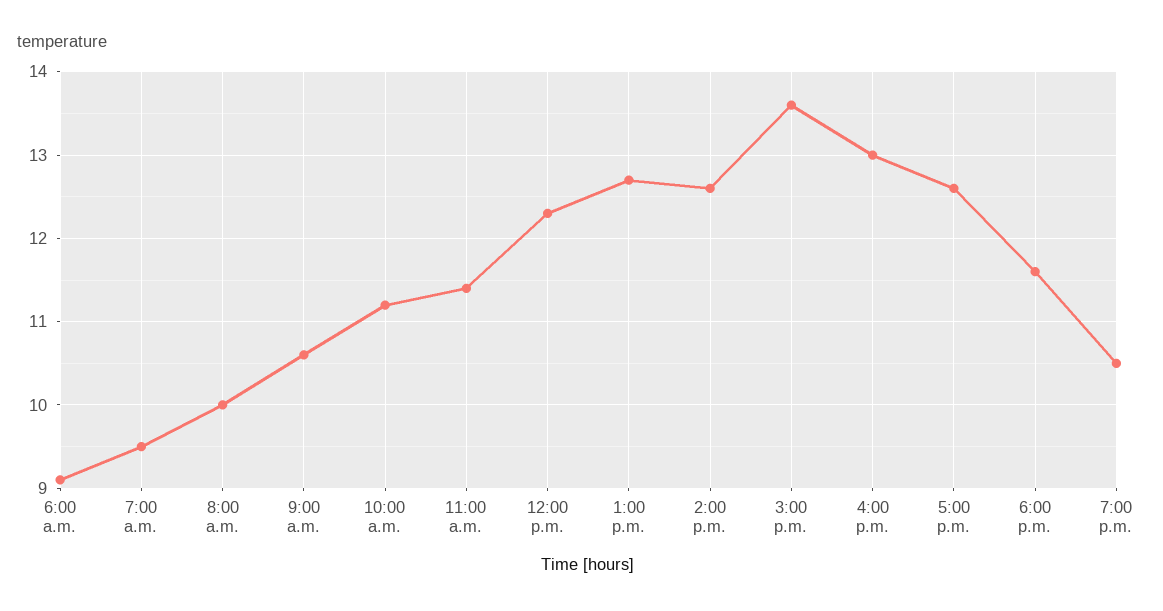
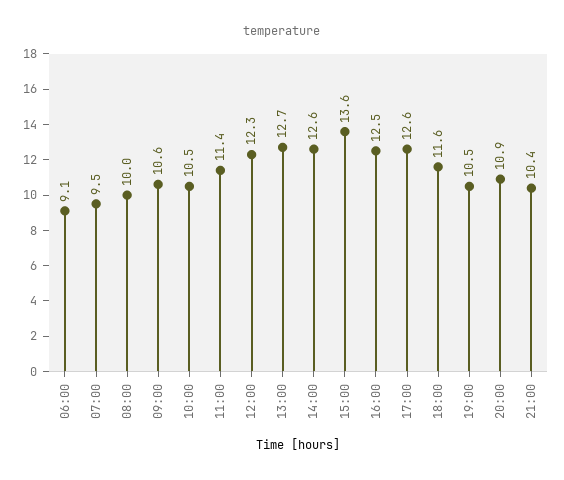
10:00 a.m.: 11.2 -> 10.5
4:00 p.m.: 13 -> 12.5
20:00: none -> 10.9
21:00: none -> 10.4

